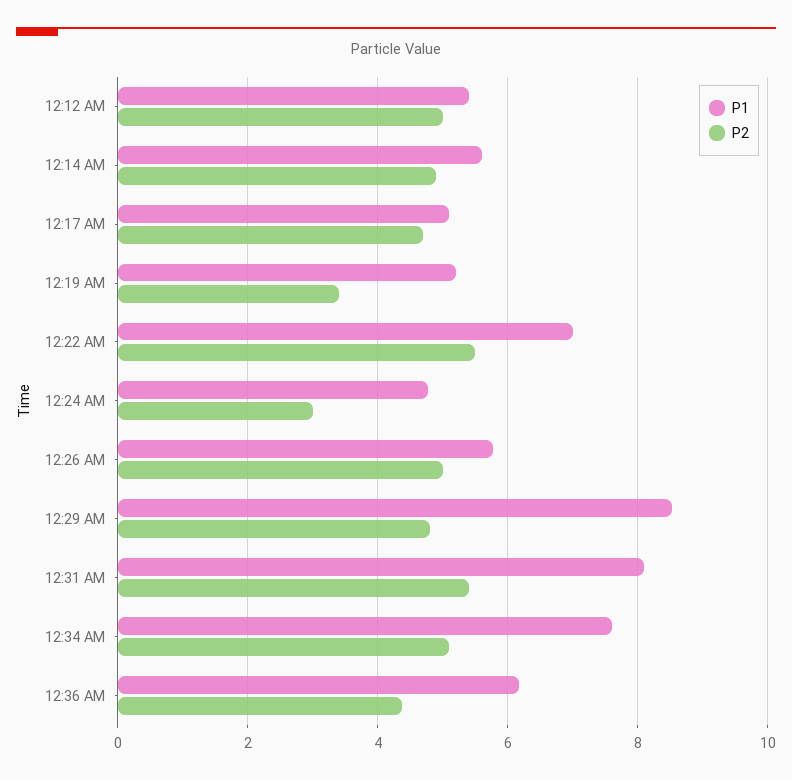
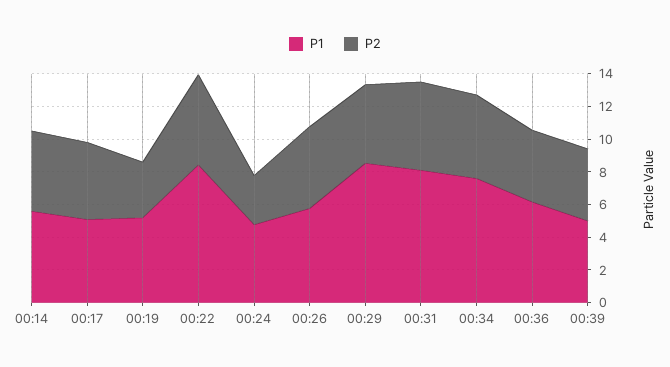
P1, 12:12 AM: 5.4 -> none
P2, 12:12 AM: 5 -> none
P1, 12:22 AM: 7 -> 8.5
P1, 00:39: none -> 5
P2, 00:39: none -> 4.5

